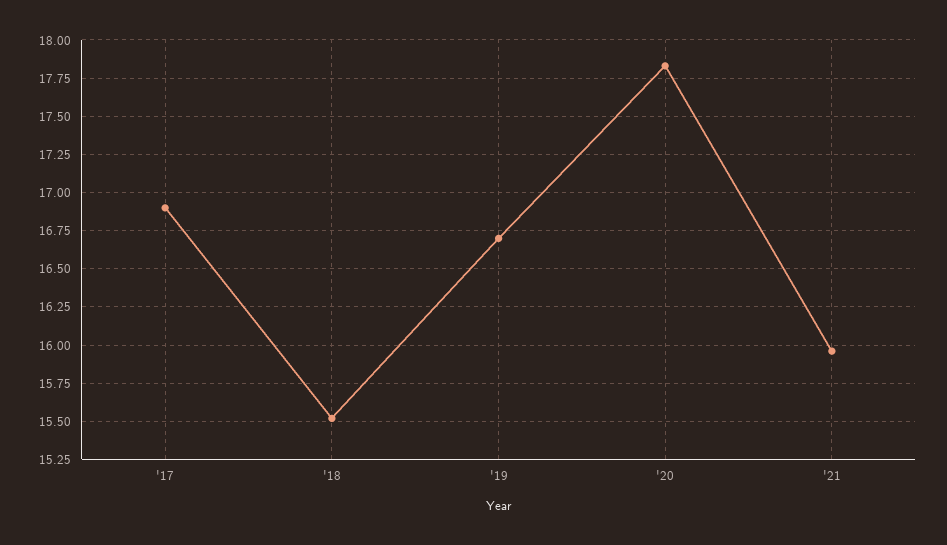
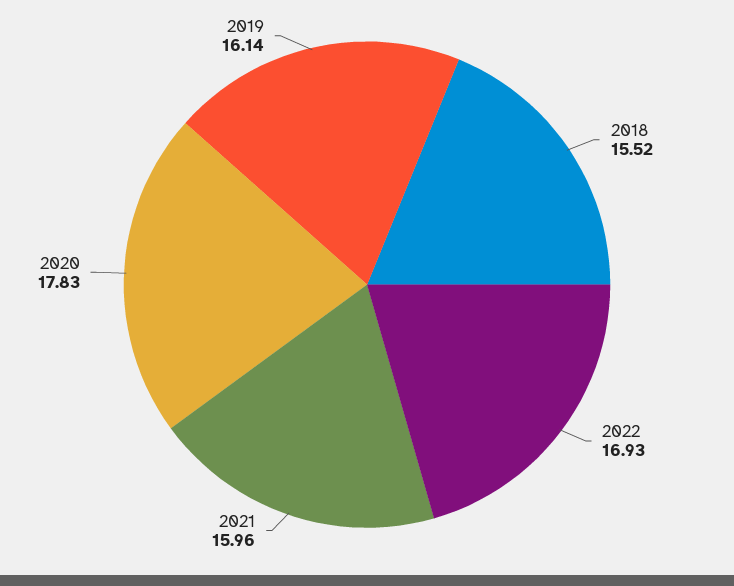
'17: 16.9 -> none
'19: 16.7 -> 16.14
2022: none -> 16.93

